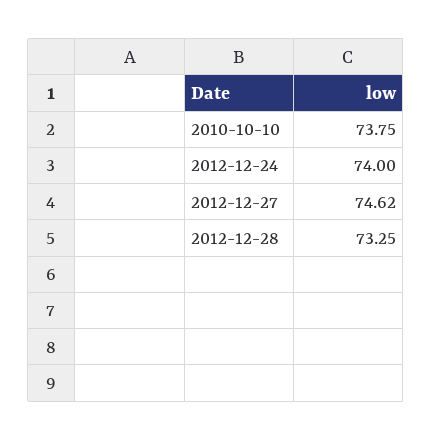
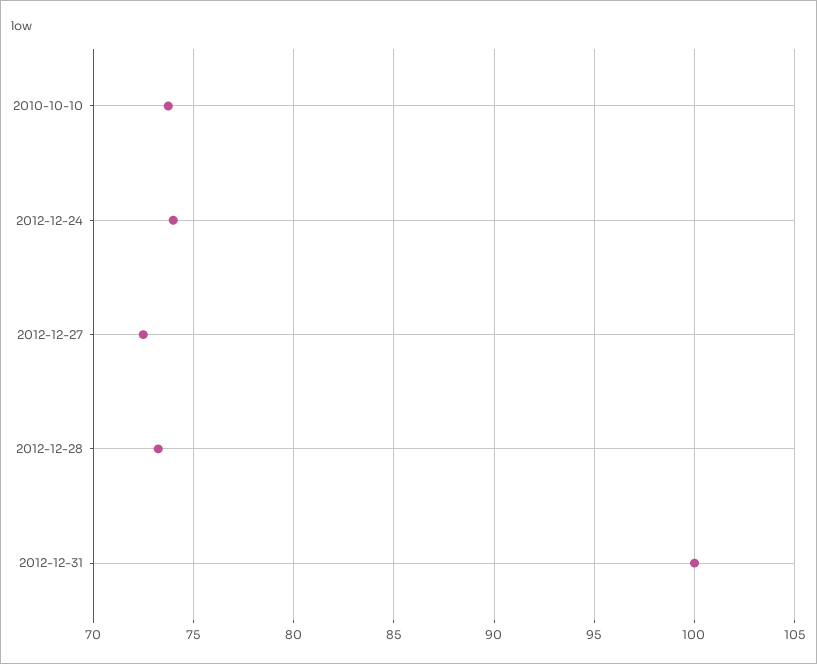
2012-12-27: 74.62 -> 72.5
2012-12-31: none -> 100

